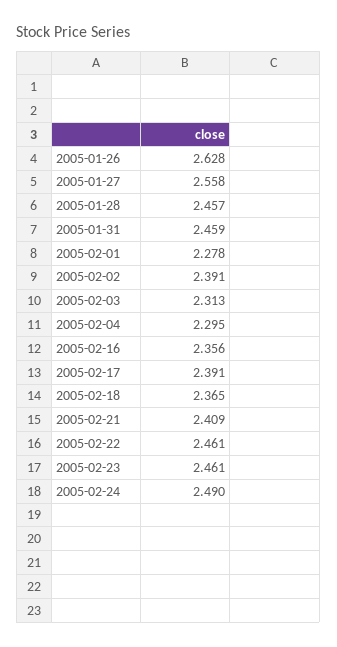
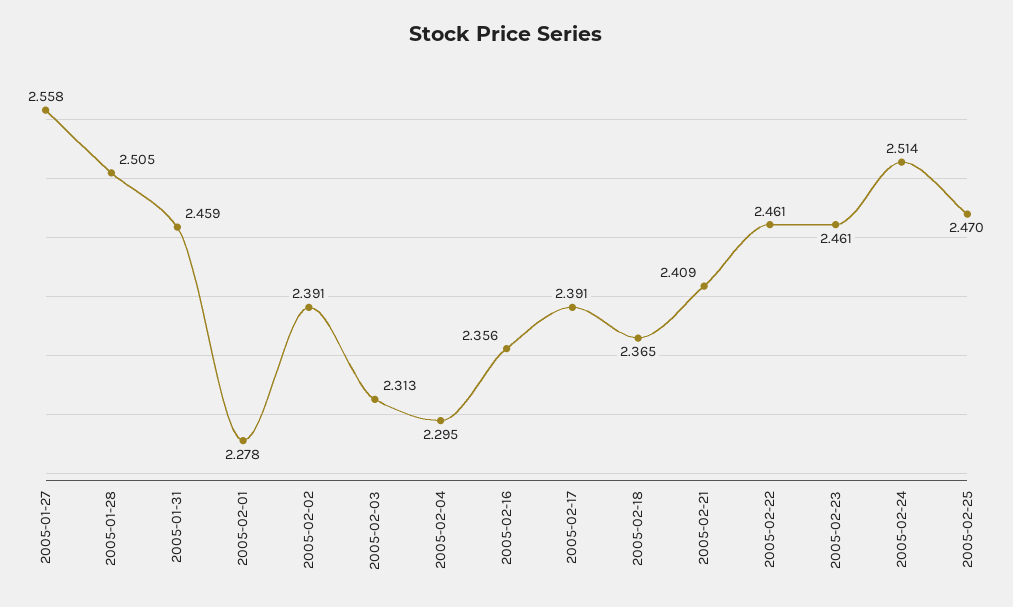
2005-01-26: 2.628 -> none
2005-01-28: 2.457 -> 2.505
2005-02-24: 2.49 -> 2.514
2005-02-25: none -> 2.47

